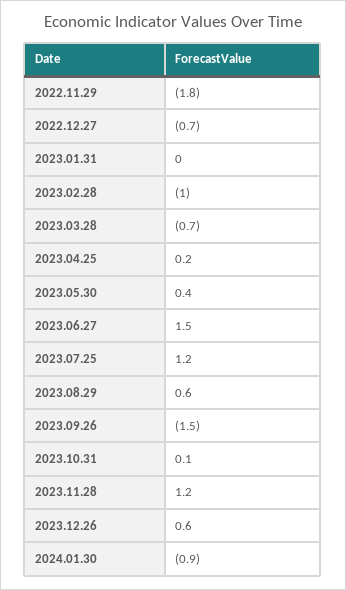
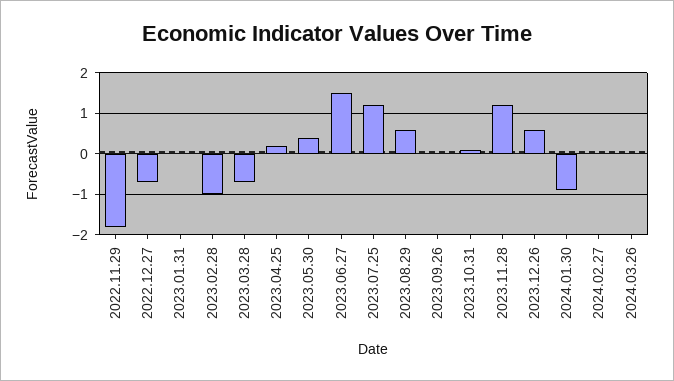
2023.09.26: -1.5 -> 0
2024.02.27: none -> 0
2024.03.26: none -> 0

